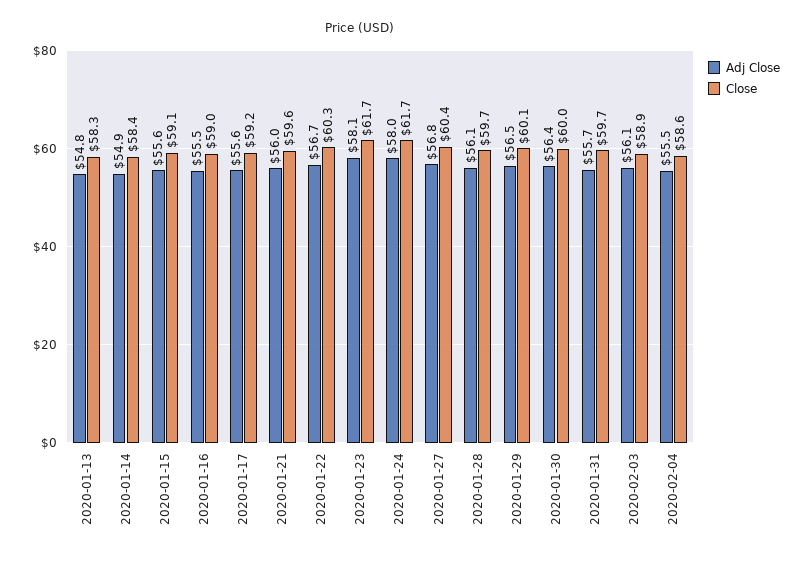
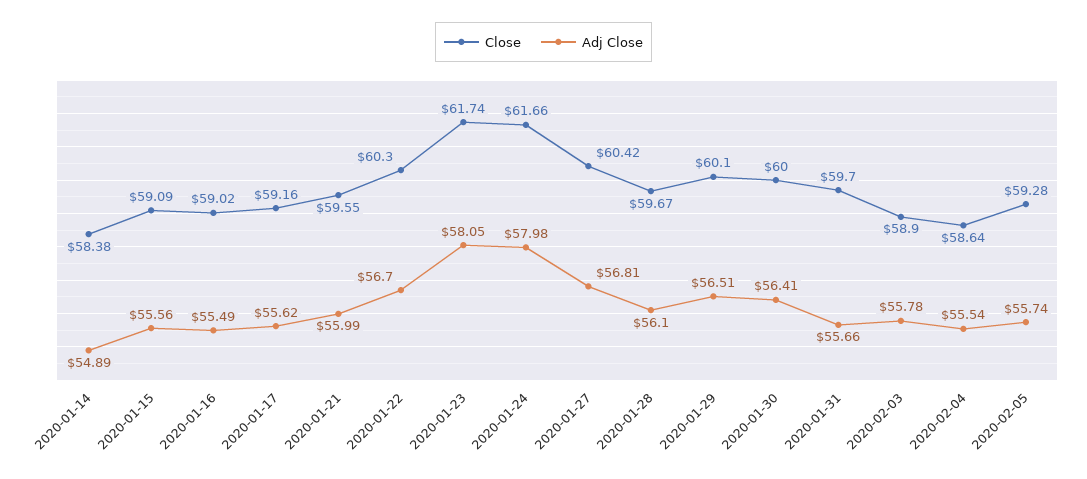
Adj Close, 2020-01-13: 54.8 -> none
Close, 2020-01-13: 58.3 -> none
Adj Close, 2020-02-03: 56.1 -> 55.78
Close, 2020-02-05: none -> 59.28
Adj Close, 2020-02-05: none -> 55.74

